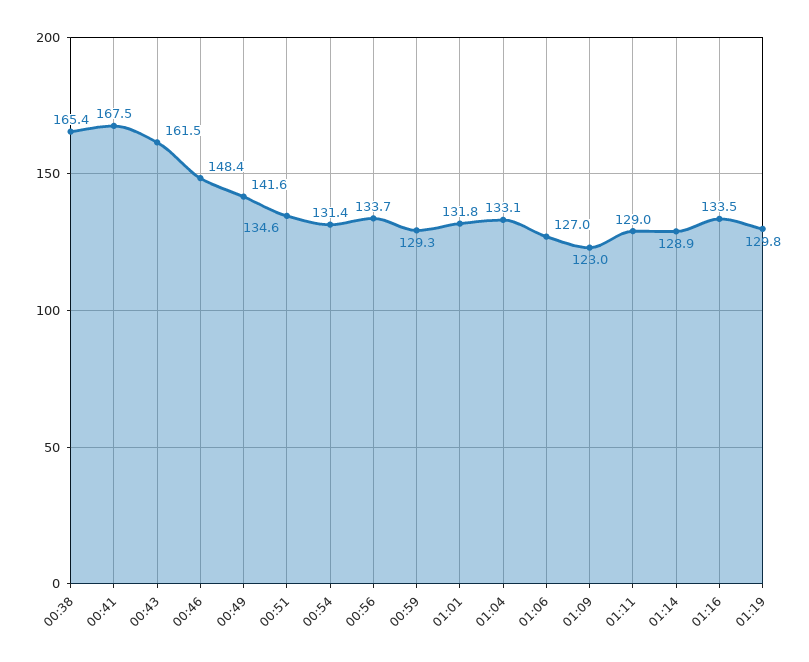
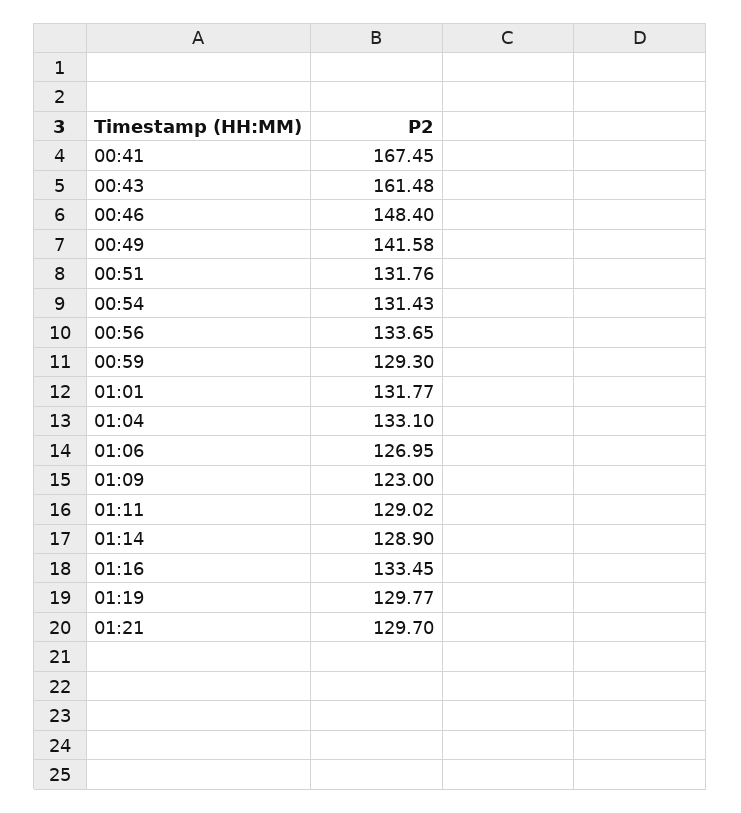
00:38: 165.4 -> none
00:51: 134.6 -> 131.76
01:21: none -> 129.7

